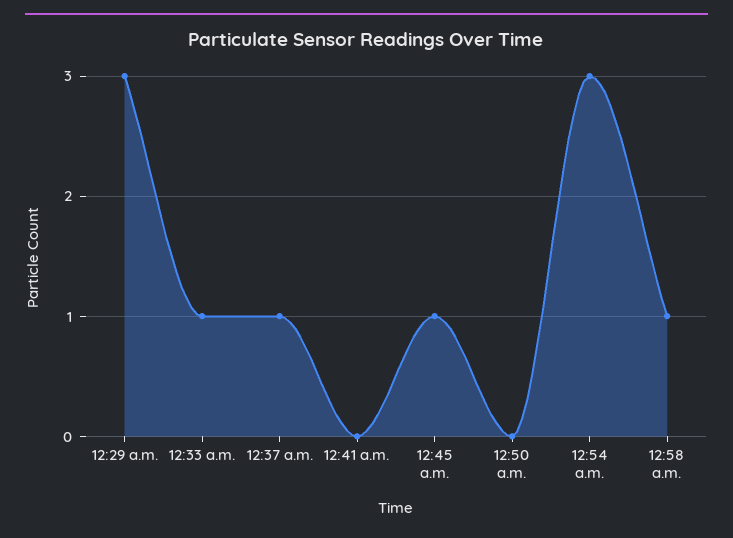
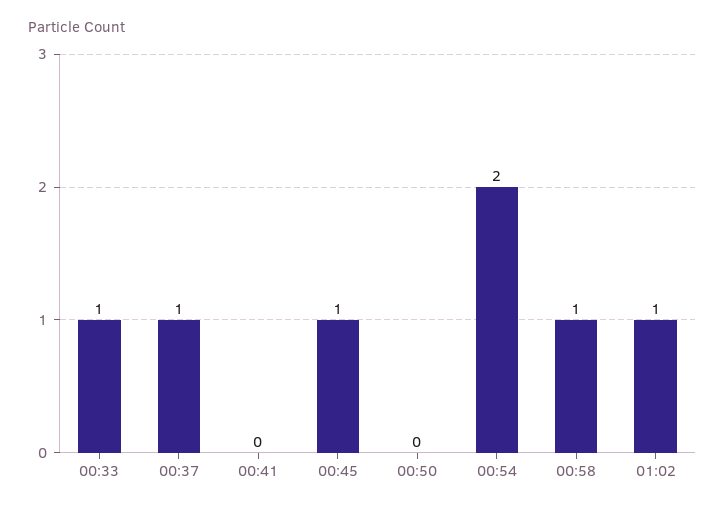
12:29 a.m.: 3 -> none
12:54 a.m.: 3 -> 2
01:02: none -> 1

